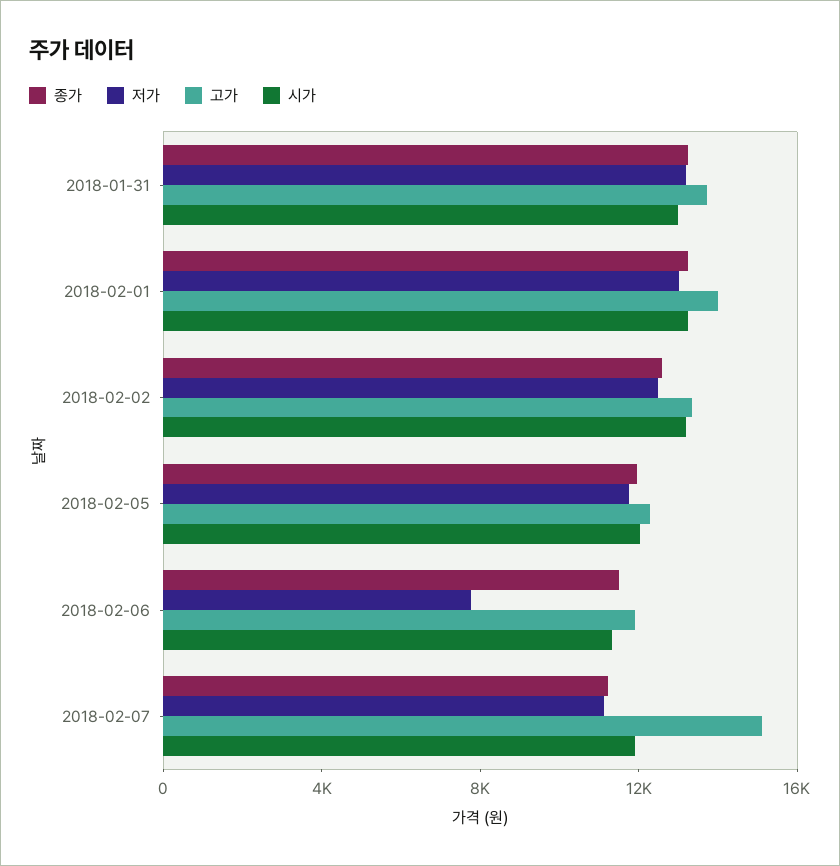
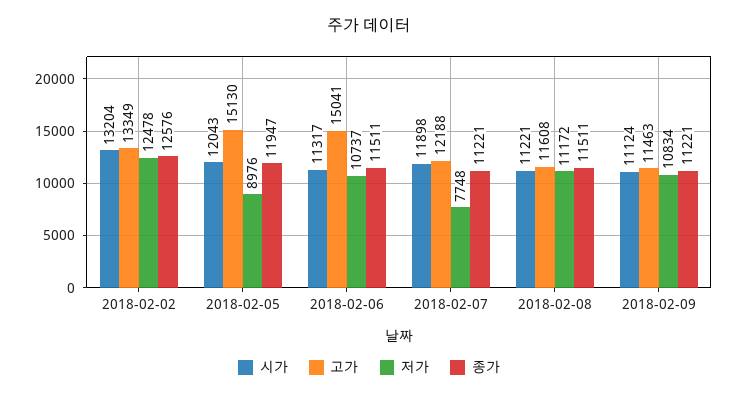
종가, 2018-01-31: 13000 -> none
저가, 2018-01-31: 13000 -> none
고가, 2018-01-31: 14000 -> none
시가, 2018-01-31: 13000 -> none
종가, 2018-02-01: 13000 -> none
저가, 2018-02-01: 13000 -> none
고가, 2018-02-01: 14000 -> none
시가, 2018-02-01: 13000 -> none
저가, 2018-02-05: 12000 -> 8976
고가, 2018-02-05: 12000 -> 15130
저가, 2018-02-06: 8000 -> 10737
고가, 2018-02-06: 12000 -> 15041
저가, 2018-02-07: 11000 -> 7748
고가, 2018-02-07: 15000 -> 12188
시가, 2018-02-08: none -> 11221
고가, 2018-02-08: none -> 11608
저가, 2018-02-08: none -> 11172
종가, 2018-02-08: none -> 11511
시가, 2018-02-09: none -> 11124
고가, 2018-02-09: none -> 11463
저가, 2018-02-09: none -> 10834
종가, 2018-02-09: none -> 11221

